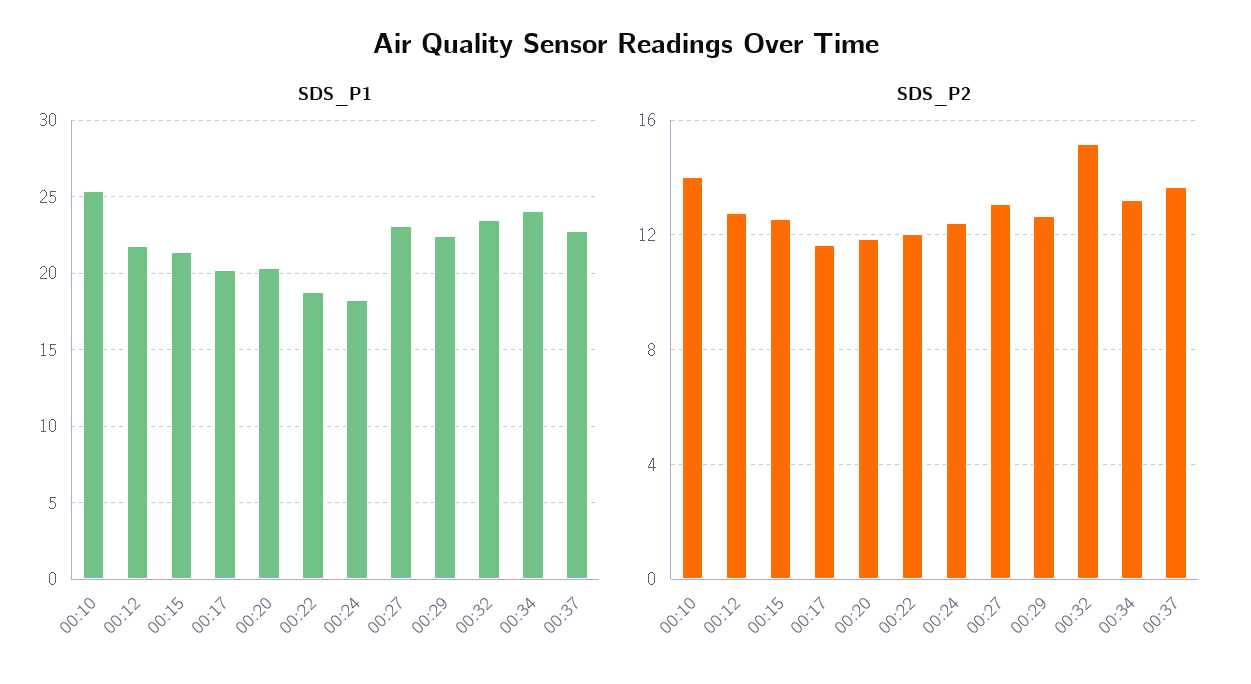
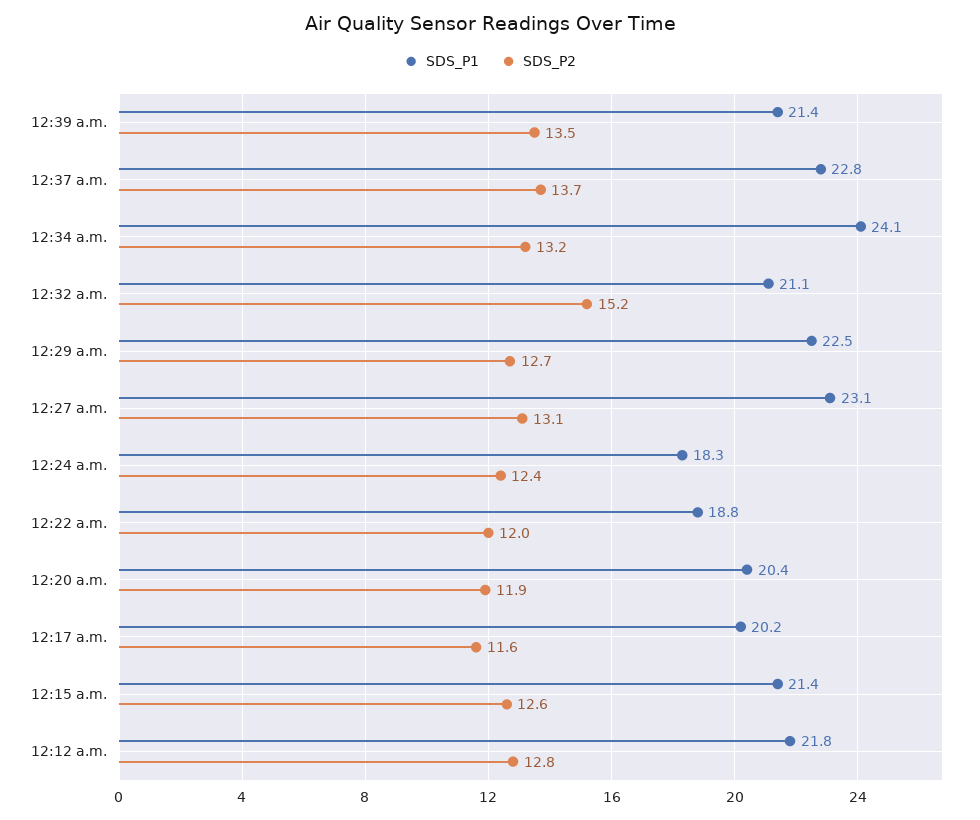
SDS_P1, 00:10: 25.5 -> none
SDS_P1, 00:32: 23.5 -> 21.1
SDS_P2, 00:10: 14 -> none
SDS_P1, 12:39 a.m.: none -> 21.4
SDS_P2, 12:39 a.m.: none -> 13.5

